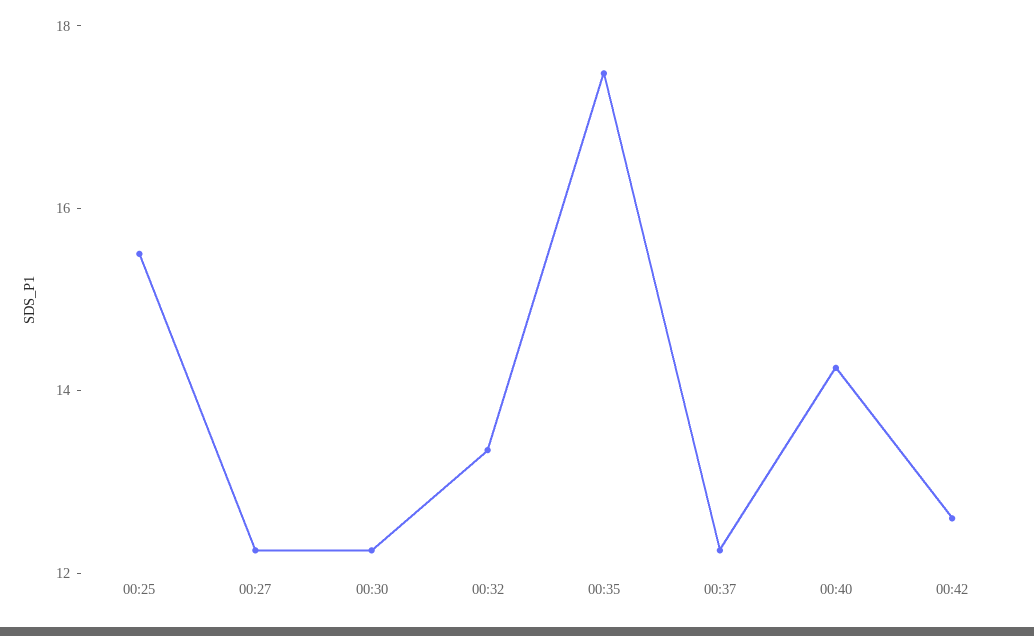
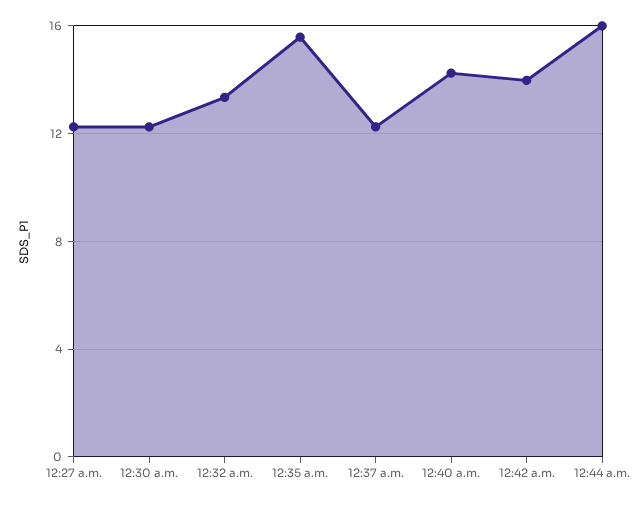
00:25: 15.5 -> none
00:35: 17.5 -> 15.5
00:42: 12.5 -> 14
12:44 a.m.: none -> 16

